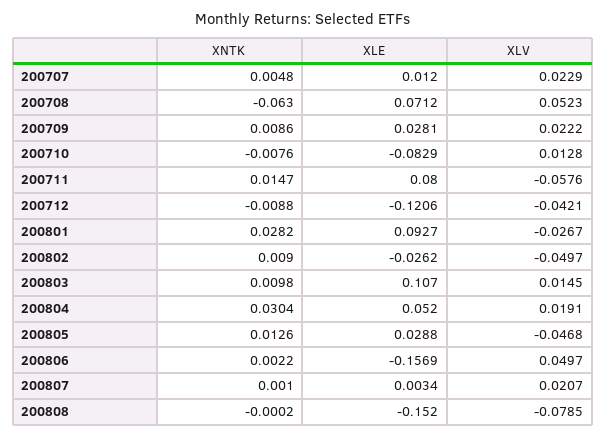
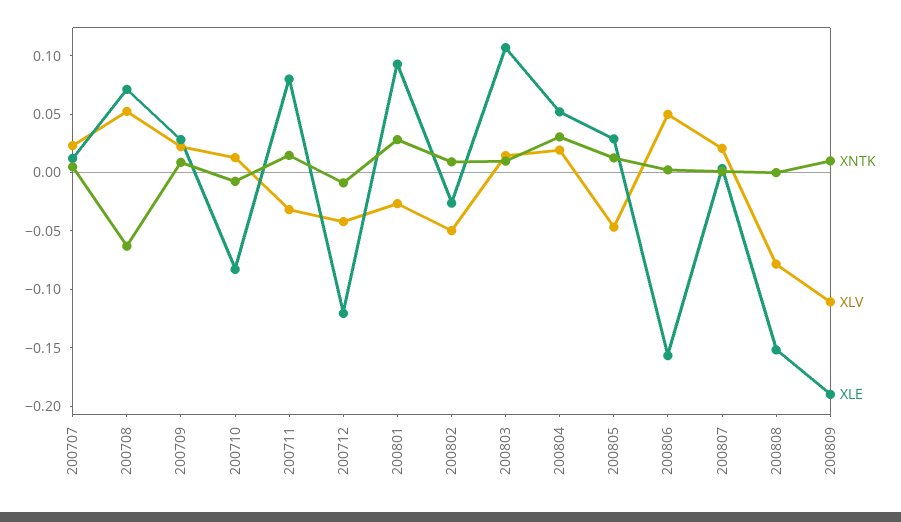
XLV, 200711: -0.0576 -> -0.03
XNTK, 200809: none -> 0.01
XLV, 200809: none -> -0.11
XLE, 200809: none -> -0.19

